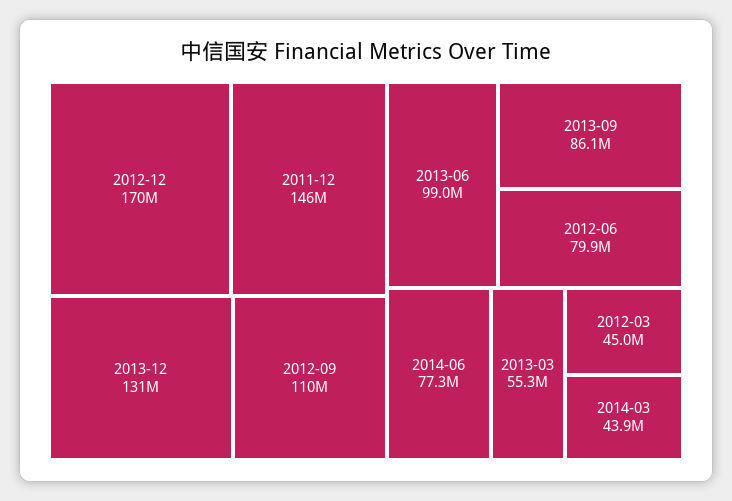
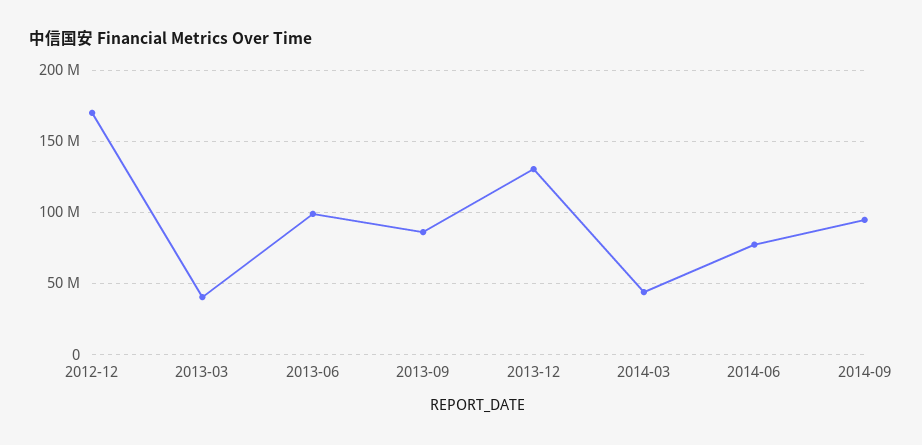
2011-12: 146000000 -> none
2012-09: 110000000 -> none
2012-06: 79900000 -> none
2013-03: 55300000 -> 40000000
2012-03: 45000000 -> none
2014-09: none -> 95000000

